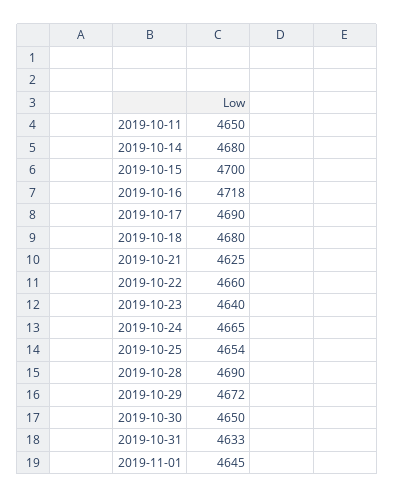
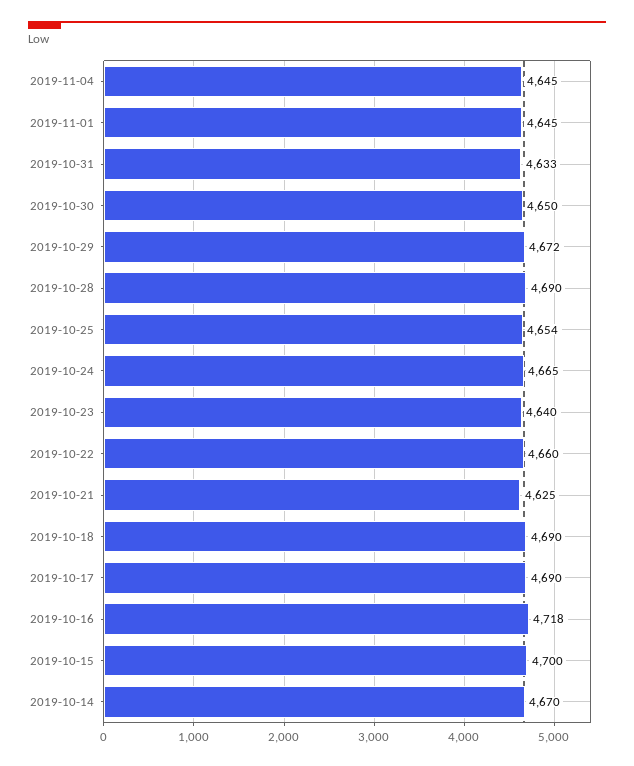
2019-10-11: 4650 -> none
2019-10-14: 4680 -> 4670
2019-10-18: 4680 -> 4690
2019-11-04: none -> 4645

